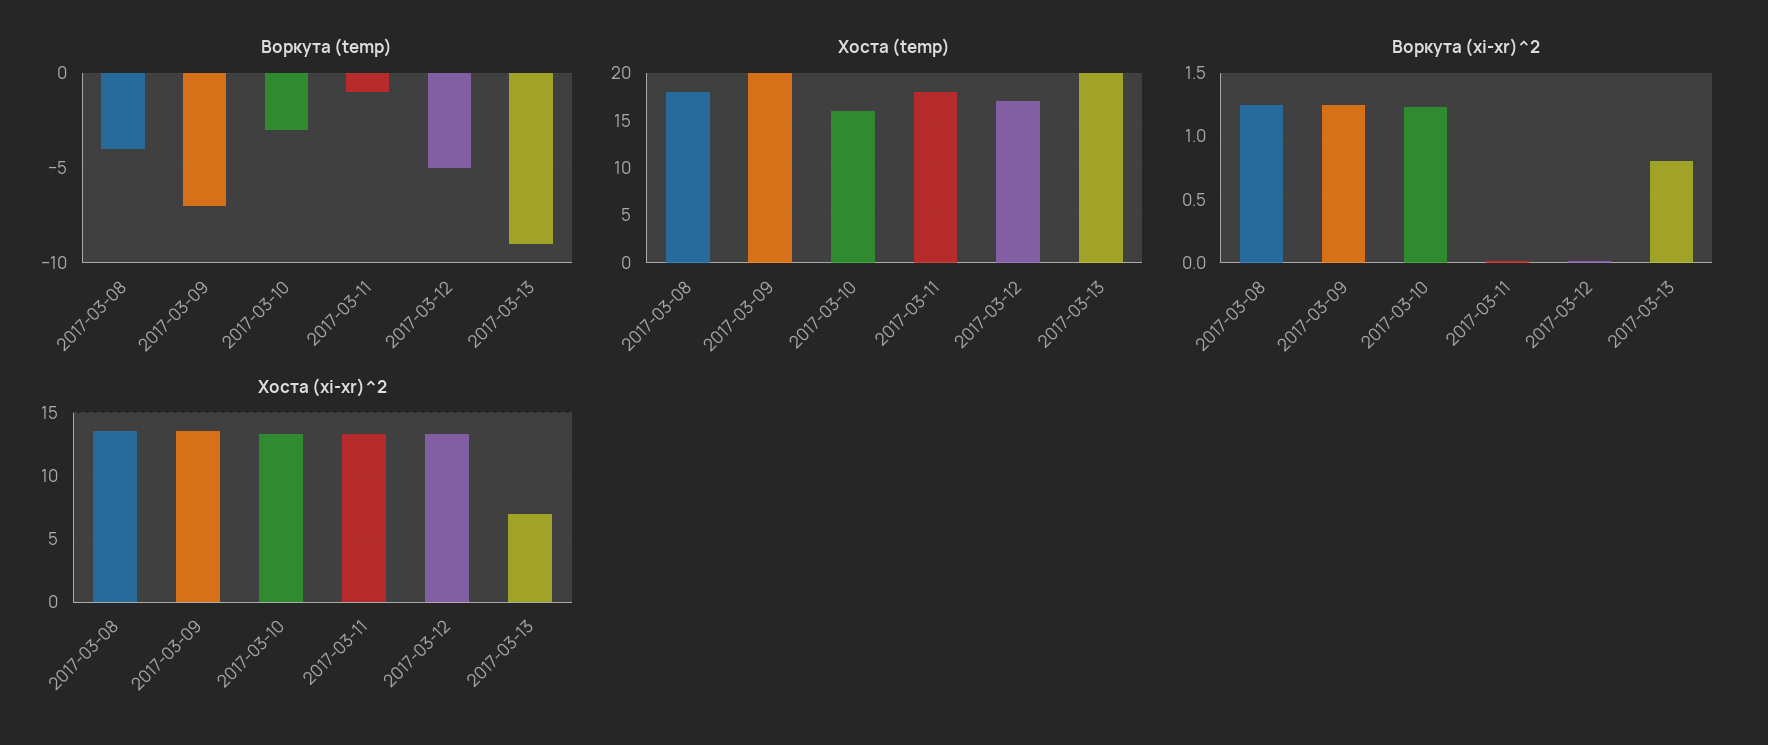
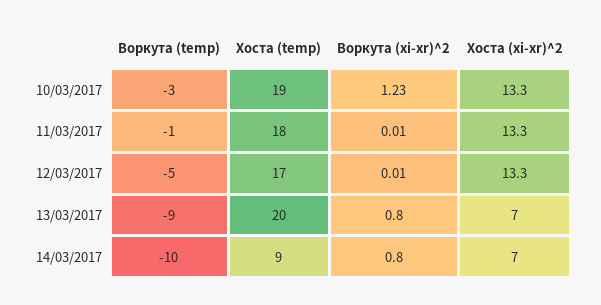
Воркута (temp), 2017-03-08: -4 -> none
Воркута (temp), 2017-03-09: -7 -> none
Хоста (temp), 2017-03-08: 18 -> none
Хоста (temp), 2017-03-09: 20 -> none
Хоста (temp), 2017-03-10: 16 -> 19
Воркута (xi-xr)^2, 2017-03-08: 1.25 -> none
Воркута (xi-xr)^2, 2017-03-09: 1.25 -> none
Хоста (xi-xr)^2, 2017-03-08: 13.5 -> none
Хоста (xi-xr)^2, 2017-03-09: 13.5 -> none
Воркута (temp), 14/03/2017: none -> -10
Хоста (temp), 14/03/2017: none -> 9
Воркута (xi-xr)^2, 14/03/2017: none -> 0.8
Хоста (xi-xr)^2, 14/03/2017: none -> 7

